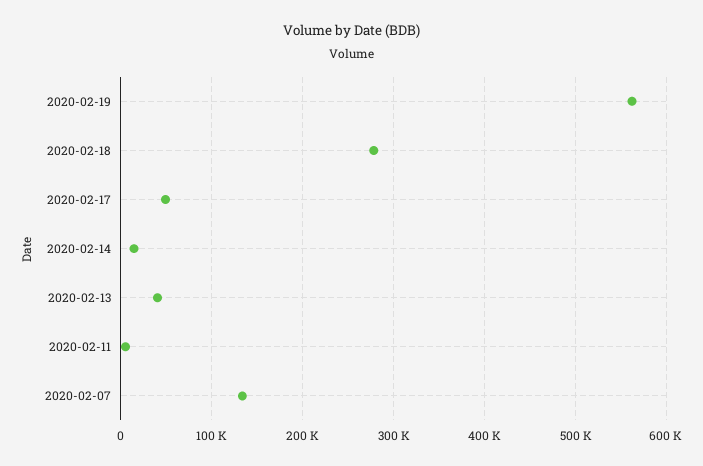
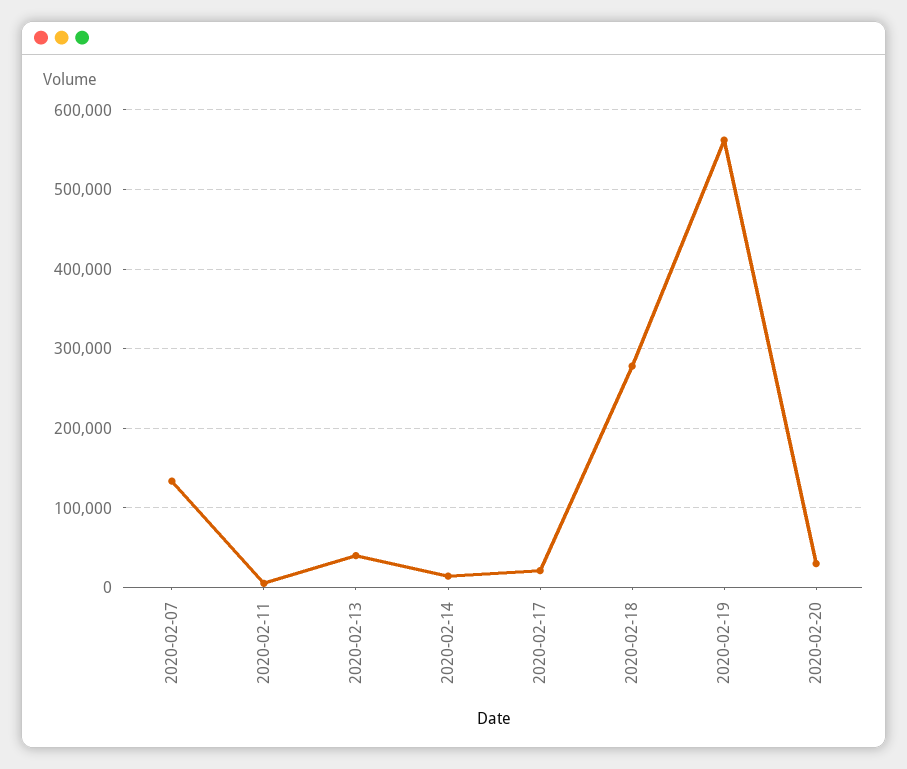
2020-02-17: 50000 -> 20000
2020-02-20: none -> 30000

